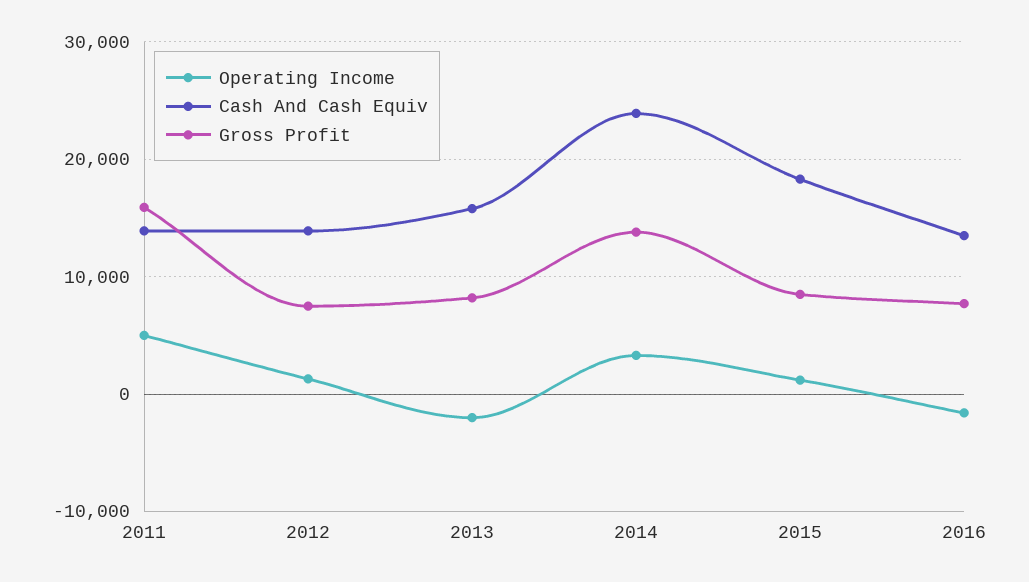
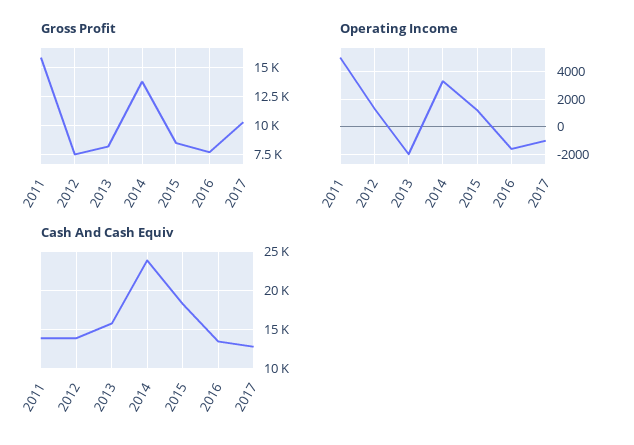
Gross Profit, 2017: none -> 10000
Operating Income, 2017: none -> -1000
Cash And Cash Equiv, 2017: none -> 13000

